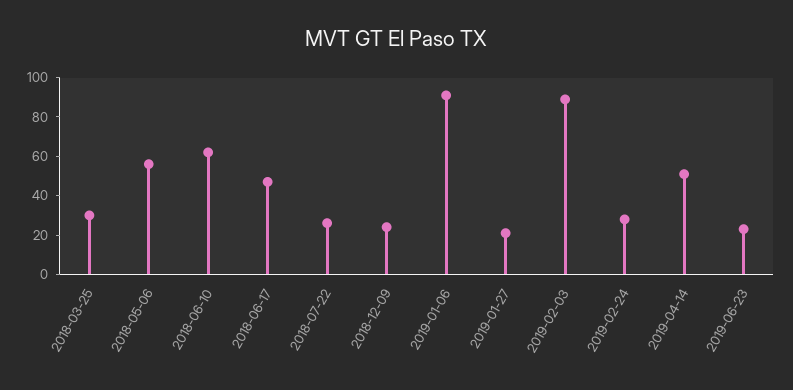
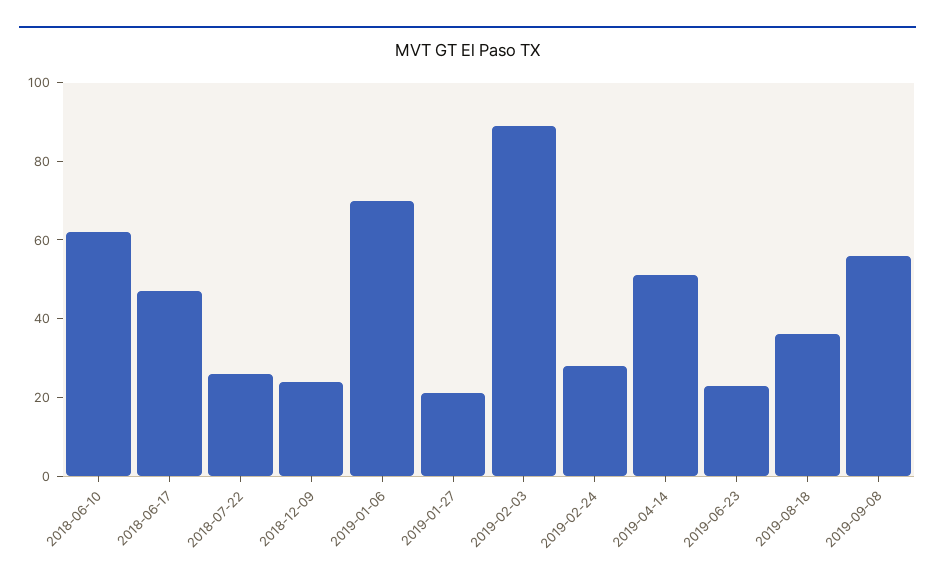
2018-03-25: 30 -> none
2018-05-06: 55 -> none
2019-01-06: 90 -> 70
2019-08-18: none -> 35
2019-09-08: none -> 55

